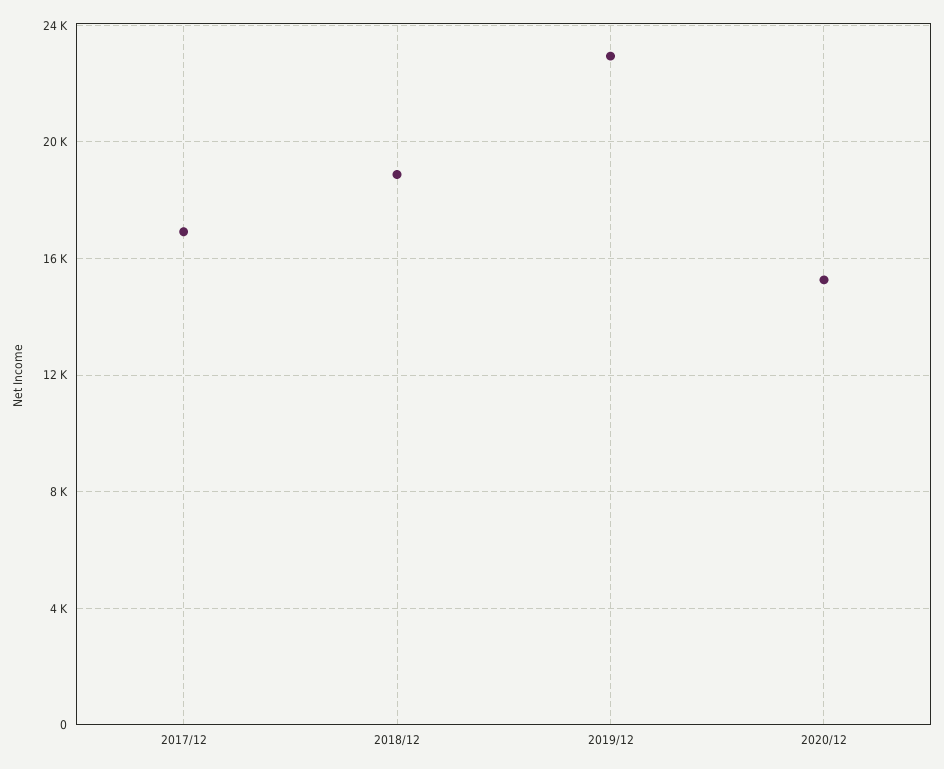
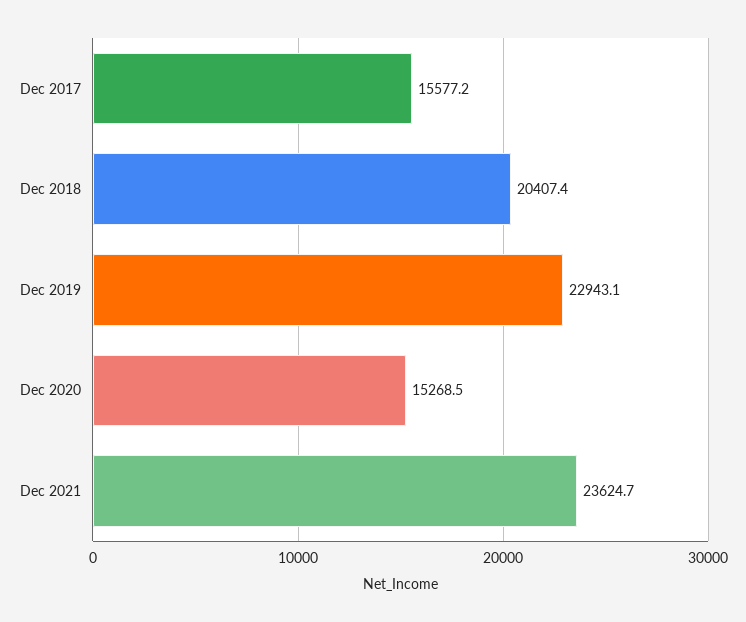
2017/12: 17000 -> 15577.2
2018/12: 19000 -> 20407.4
Dec 2021: none -> 23624.7

